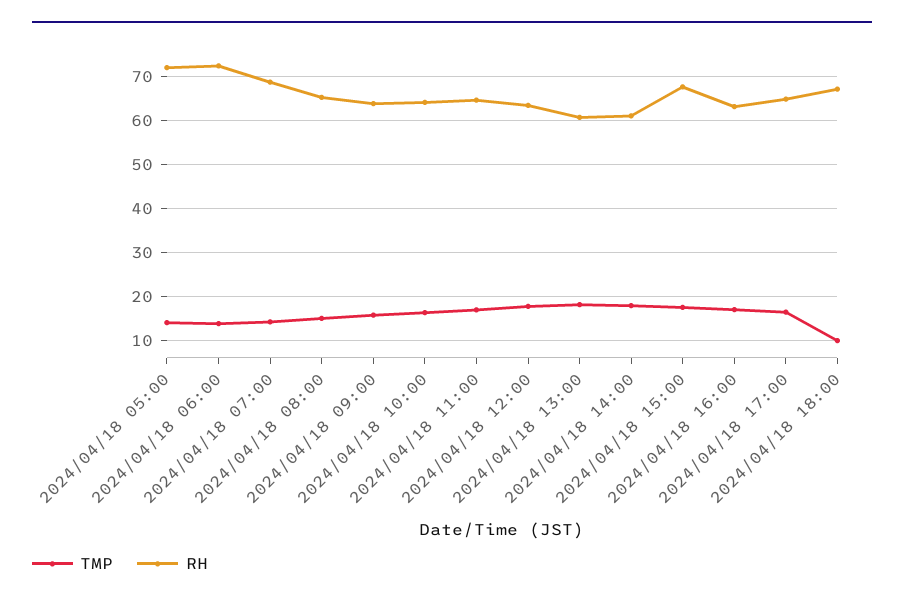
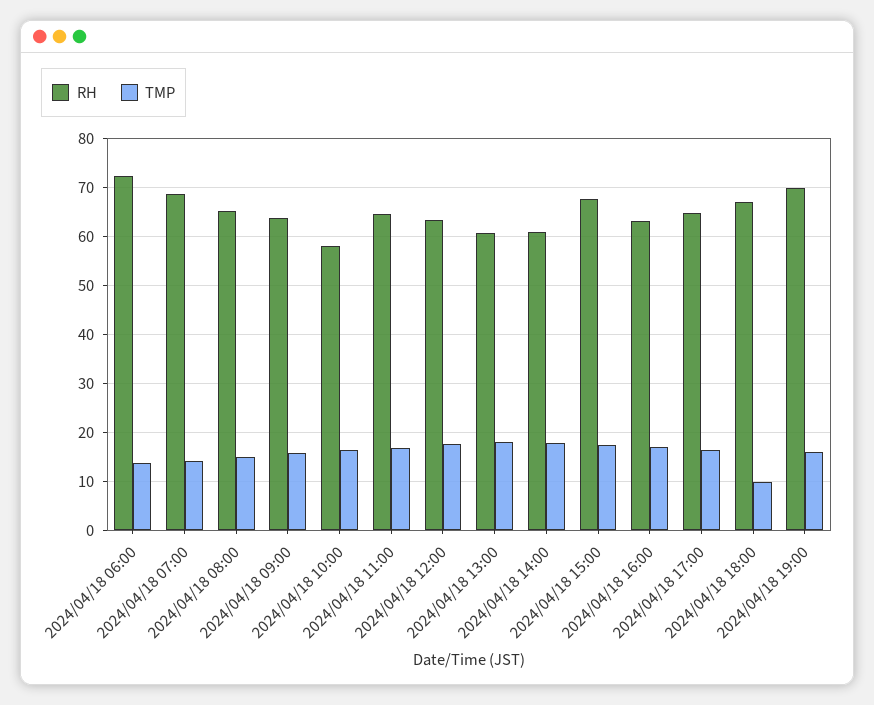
TMP, 2024/04/18 05:00: 14 -> none
RH, 2024/04/18 05:00: 72 -> none
RH, 2024/04/18 10:00: 64 -> 58
RH, 2024/04/18 19:00: none -> 70
TMP, 2024/04/18 19:00: none -> 16

